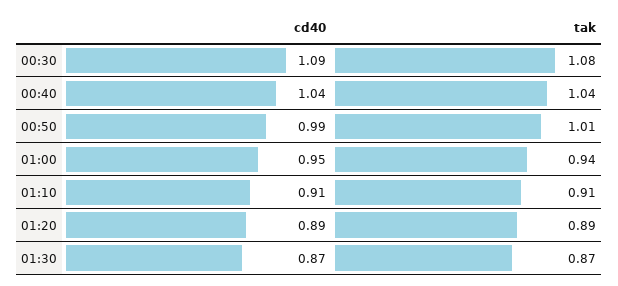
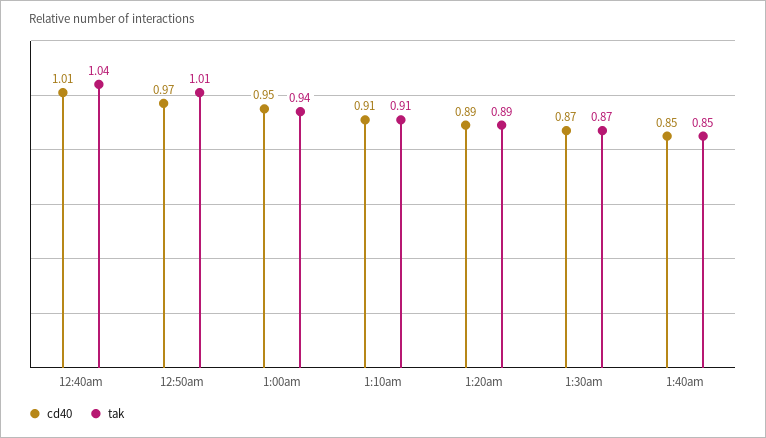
cd40, 00:30: 1.09 -> none
tak, 00:30: 1.08 -> none
cd40, 00:40: 1.04 -> 1.01
cd40, 00:50: 0.99 -> 0.97
cd40, 1:40am: none -> 0.85
tak, 1:40am: none -> 0.85

